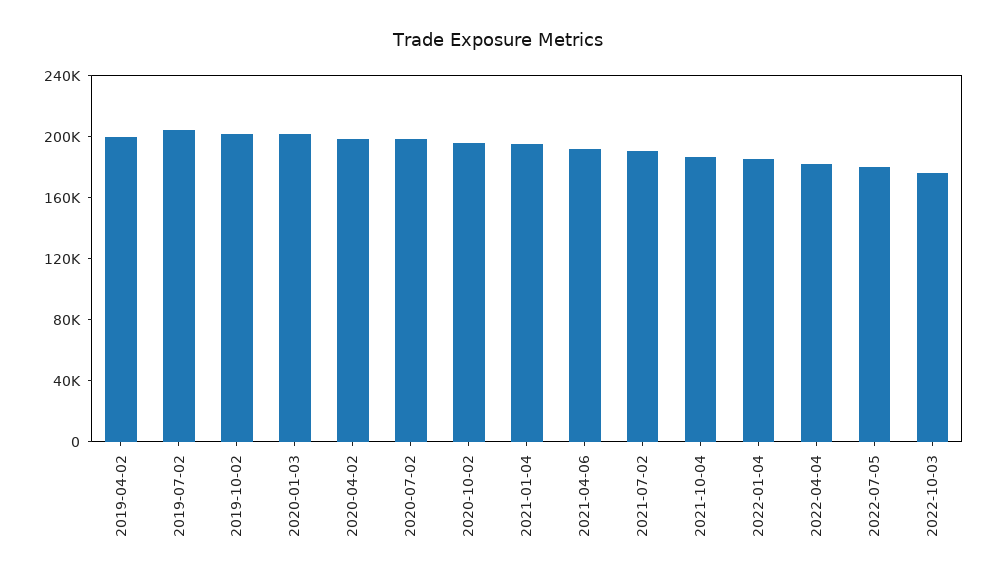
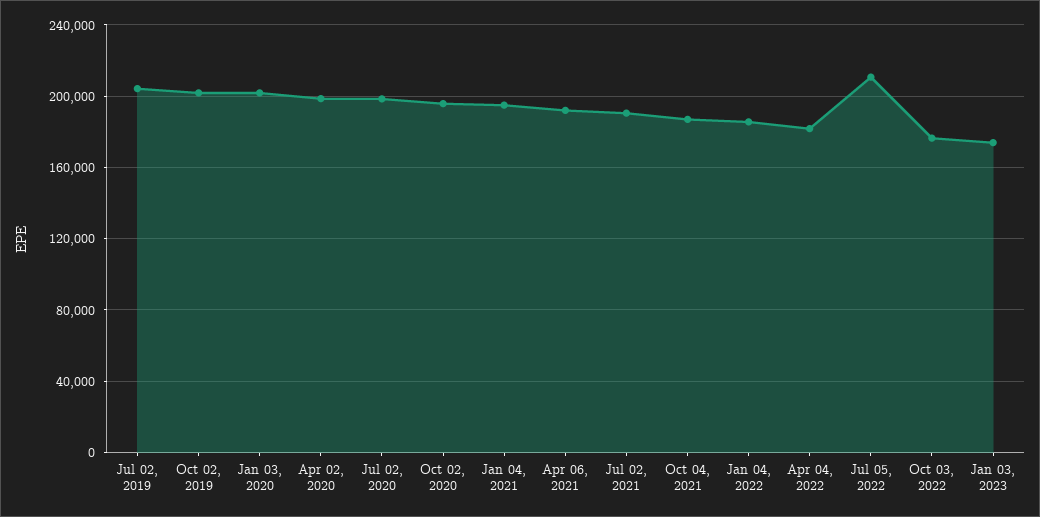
2019-04-02: 200000 -> none
2022-07-05: 180000 -> 210000
Jan 03, 2023: none -> 175000

